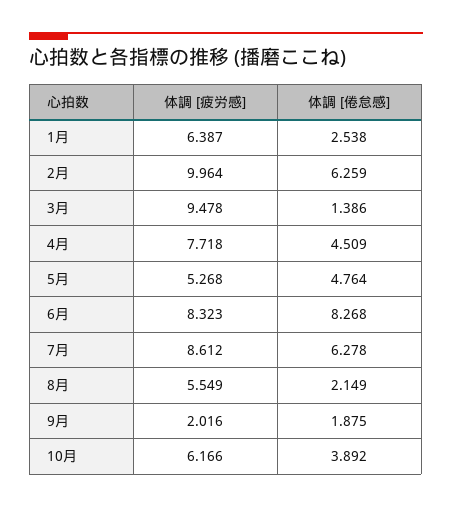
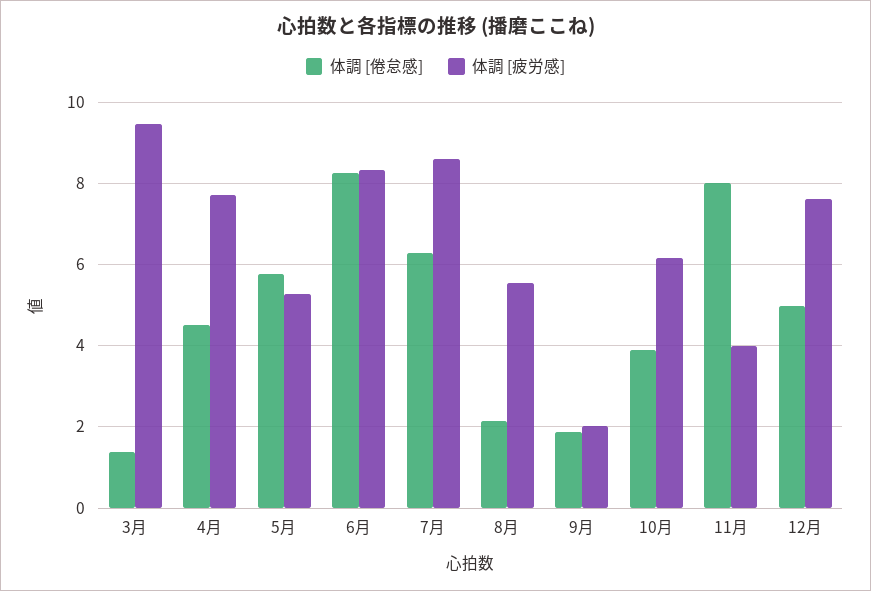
体調 [疲労感], 1月: 6.387 -> none
体調 [倦怠感], 1月: 2.538 -> none
体調 [疲労感], 2月: 9.964 -> none
体調 [倦怠感], 2月: 6.259 -> none
体調 [倦怠感], 5月: 4.764 -> 5.8
体調 [倦怠感], 11月: none -> 8
体調 [疲労感], 11月: none -> 4
体調 [倦怠感], 12月: none -> 5
体調 [疲労感], 12月: none -> 7.6

